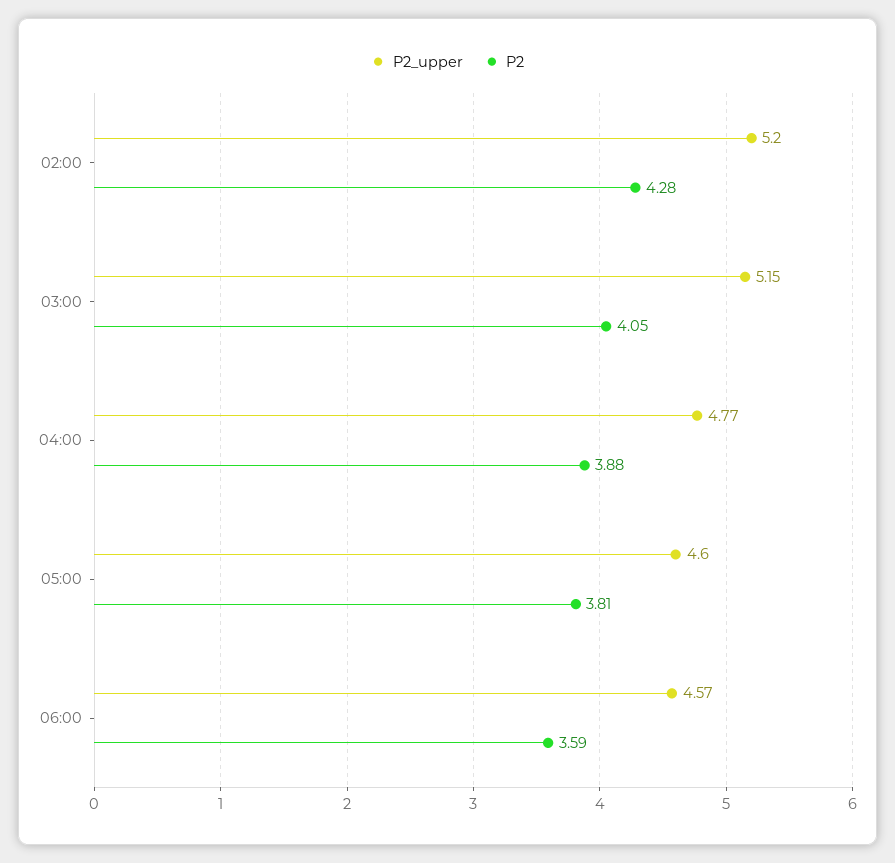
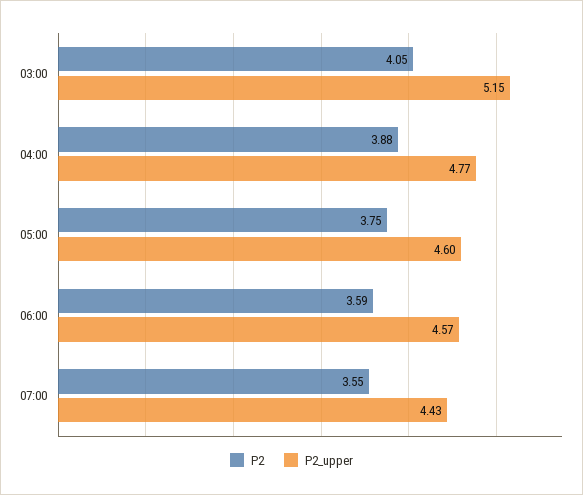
P2_upper, 02:00: 5.2 -> none
P2, 02:00: 4.28 -> none
P2, 05:00: 3.81 -> 3.75
P2, 07:00: none -> 3.55
P2_upper, 07:00: none -> 4.43

